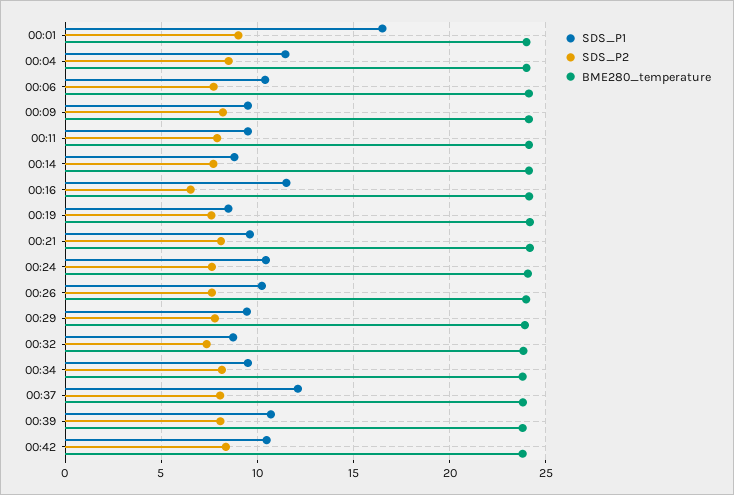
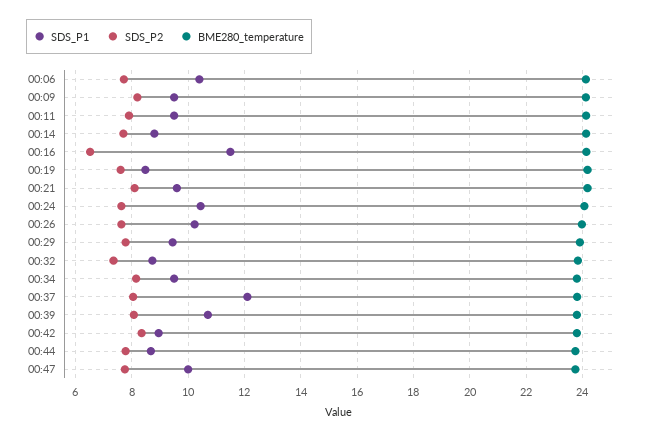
SDS_P1, 00:01: 16.5 -> none
SDS_P2, 00:01: 9 -> none
BME280_temperature, 00:01: 24 -> none
SDS_P1, 00:04: 11.5 -> none
SDS_P2, 00:04: 8.5 -> none
BME280_temperature, 00:04: 24 -> none
SDS_P1, 00:42: 10.5 -> 9
SDS_P1, 00:44: none -> 8.75
SDS_P2, 00:44: none -> 7.75
BME280_temperature, 00:44: none -> 23.75
SDS_P1, 00:47: none -> 10
SDS_P2, 00:47: none -> 7.75
BME280_temperature, 00:47: none -> 23.75

